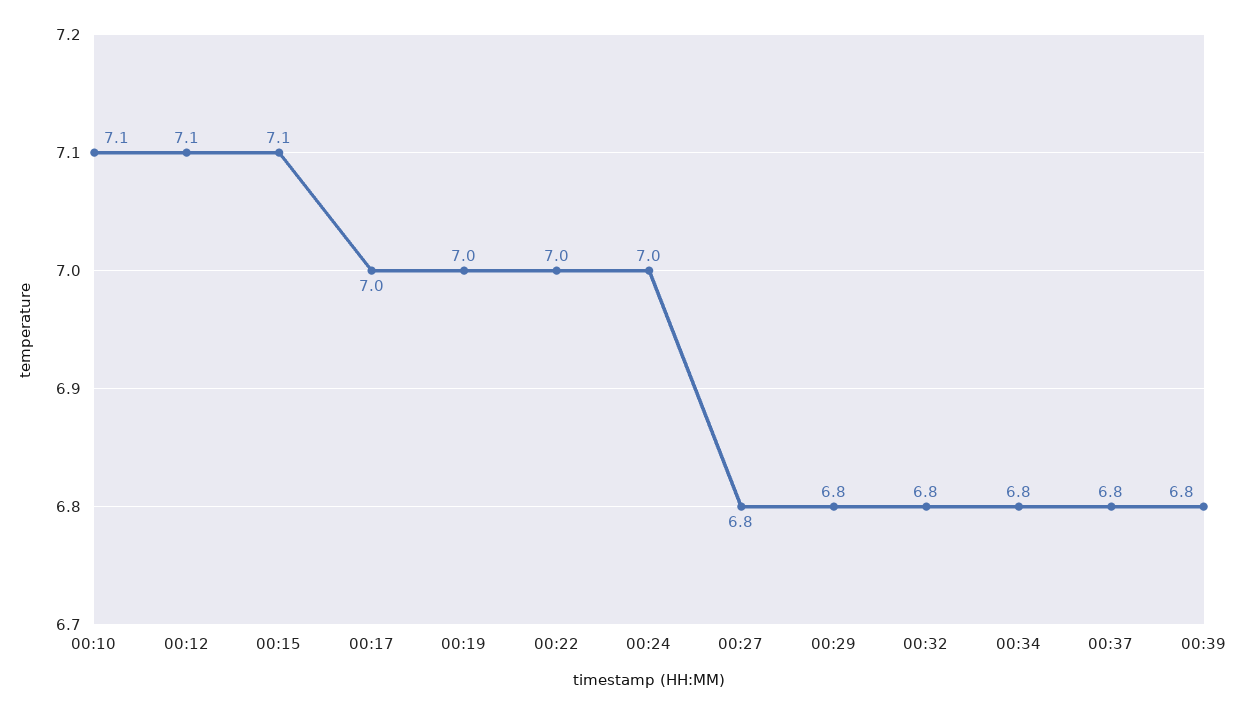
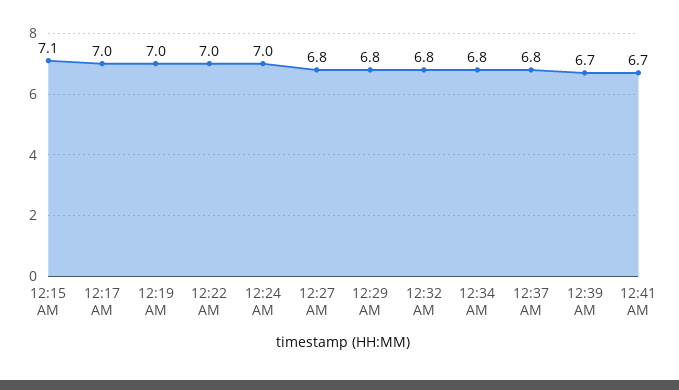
00:10: 7.1 -> none
00:12: 7.1 -> none
00:39: 6.8 -> 6.7
12:41 AM: none -> 6.7

